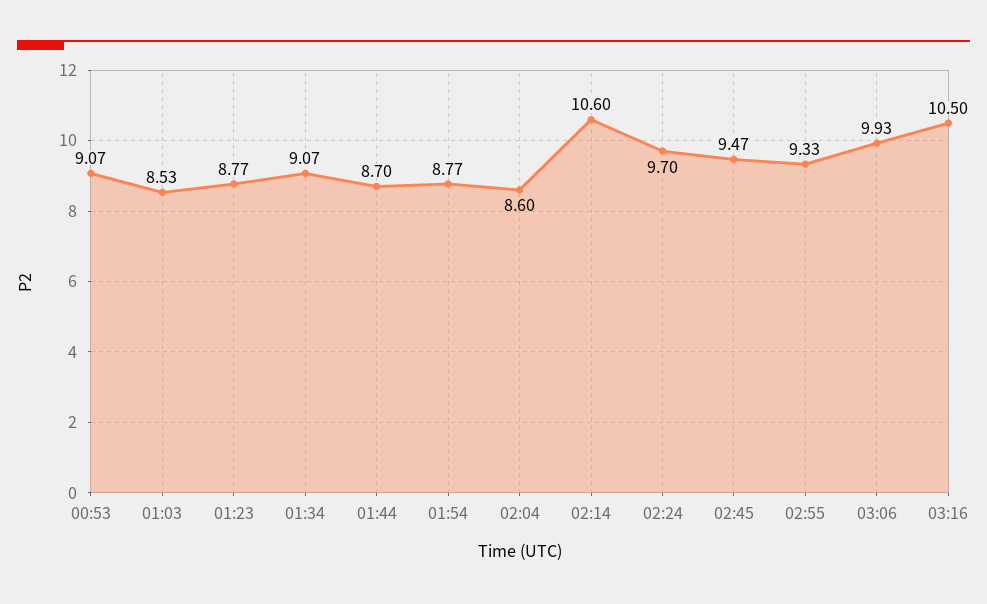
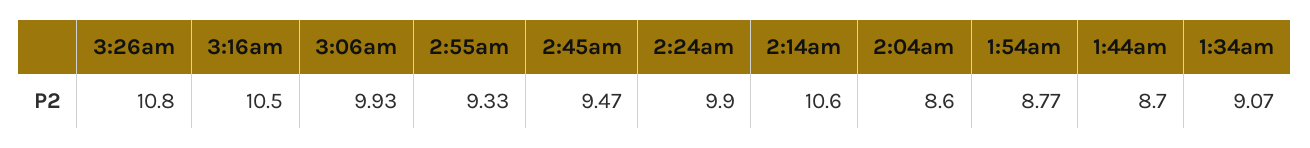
00:53: 9.07 -> none
01:03: 8.53 -> none
01:23: 8.77 -> none
02:24: 9.7 -> 9.9
3:26am: none -> 10.8

